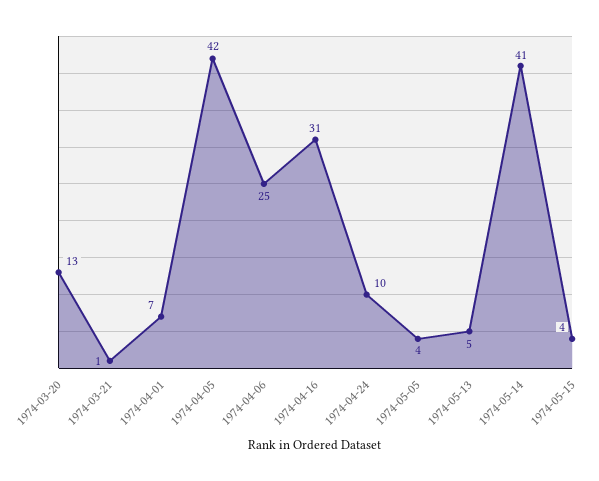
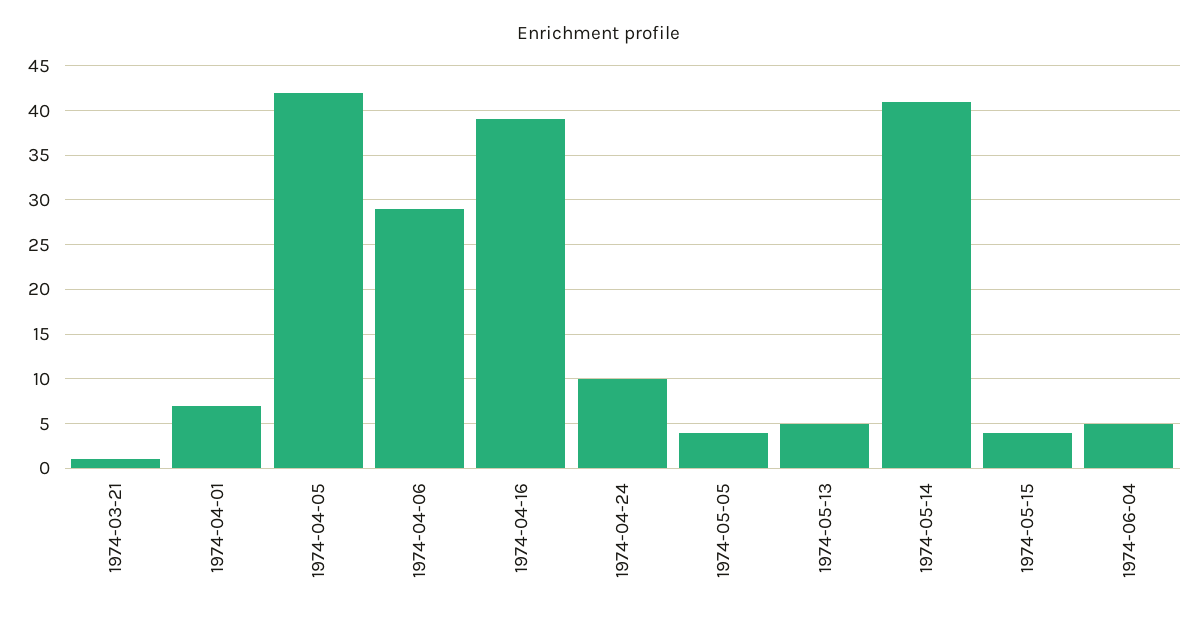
1974-03-20: 13 -> none
1974-04-06: 25 -> 29
1974-04-16: 31 -> 39
1974-06-04: none -> 5

